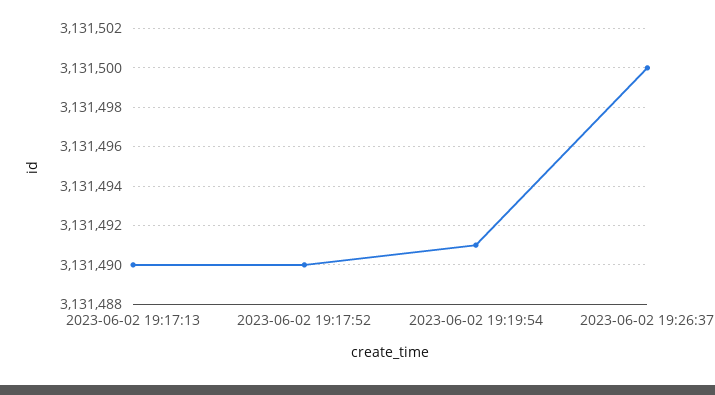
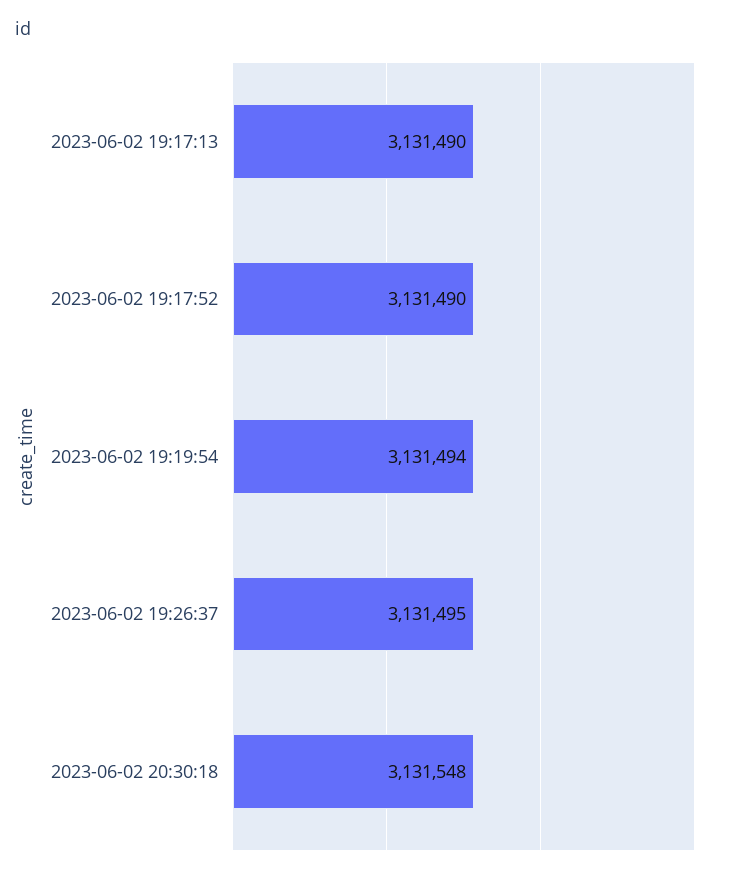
2023-06-02 19:19:54: 3131491 -> 3131494
2023-06-02 19:26:37: 3131500 -> 3131495
2023-06-02 20:30:18: none -> 3131548

